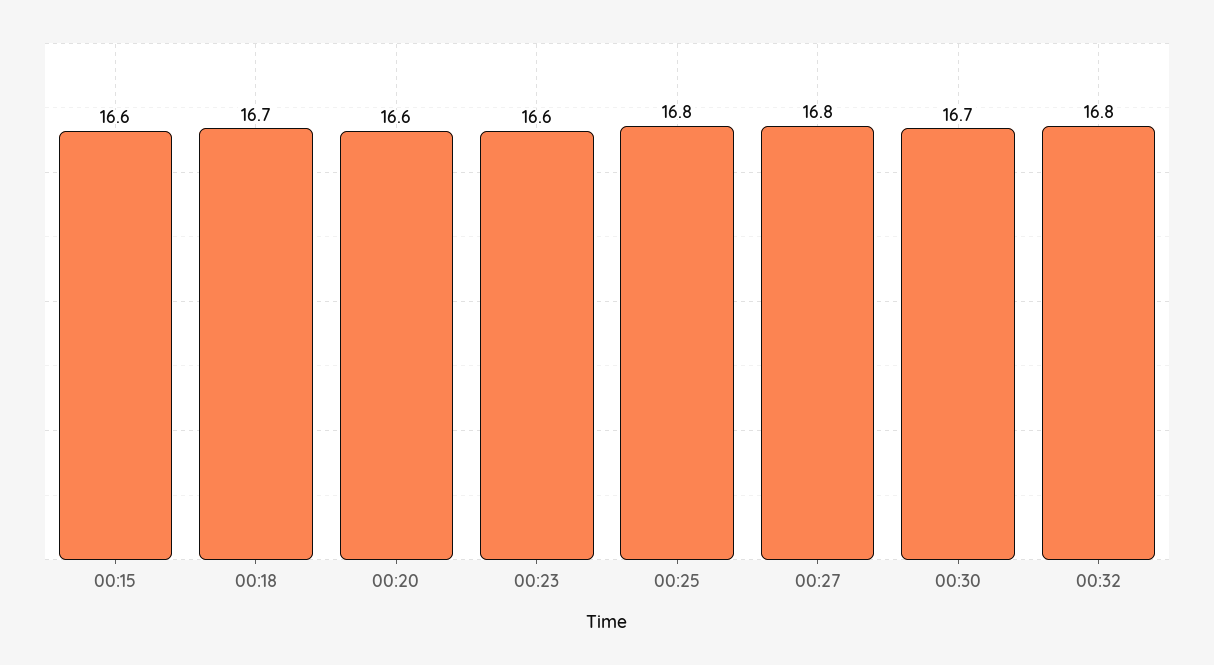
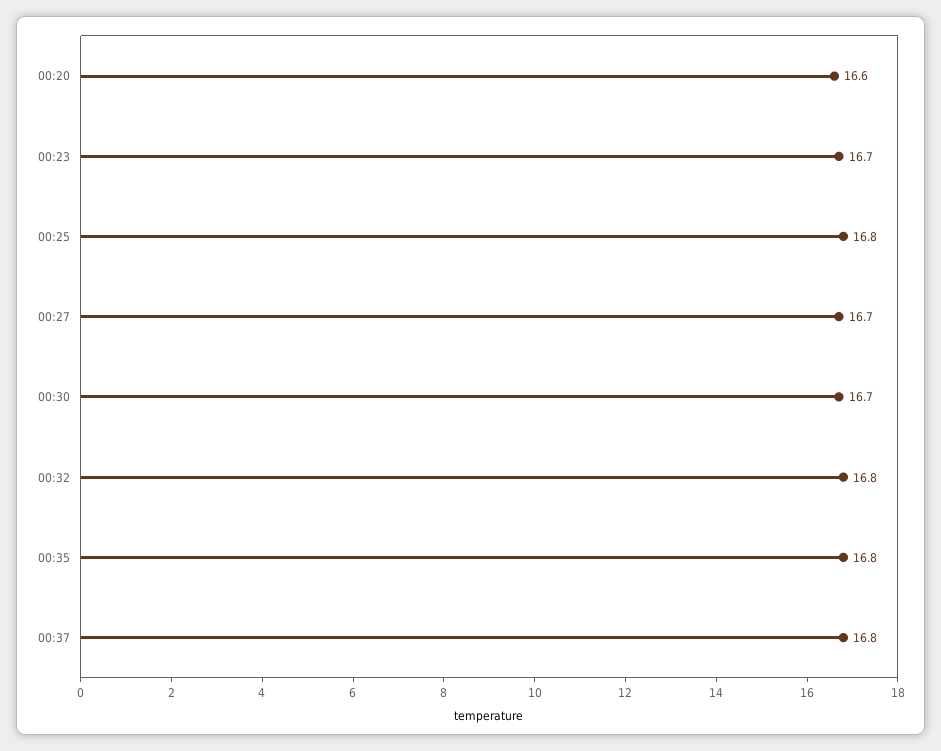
00:15: 16.6 -> none
00:18: 16.7 -> none
00:23: 16.6 -> 16.7
00:27: 16.8 -> 16.7
00:35: none -> 16.8
00:37: none -> 16.8

